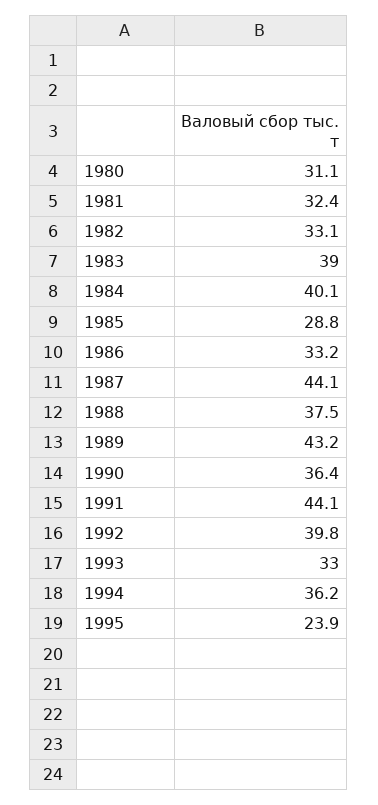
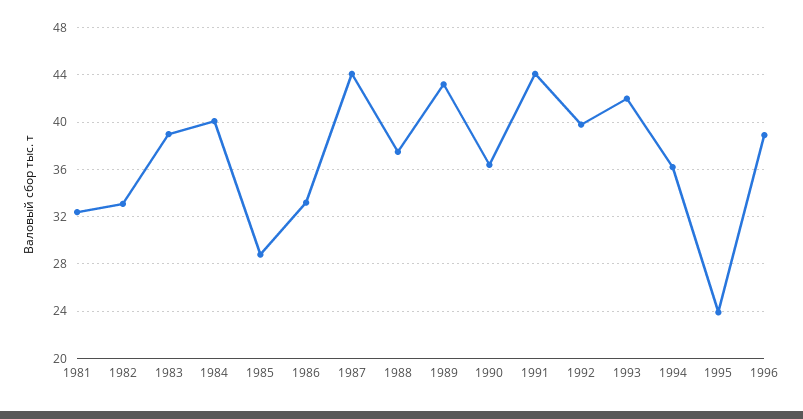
1980: 31.1 -> none
1993: 33 -> 42
1996: none -> 39

